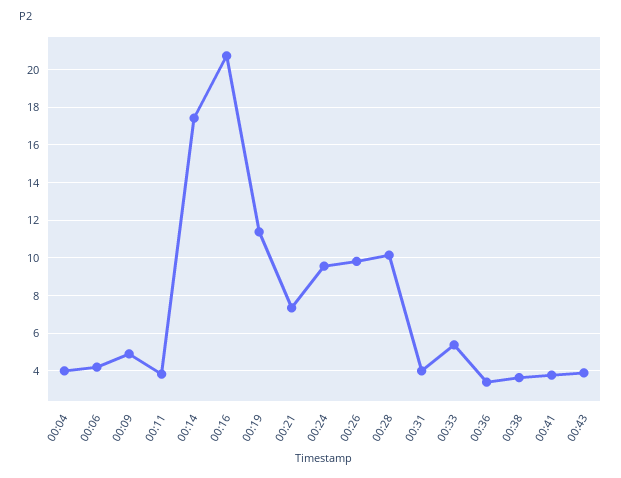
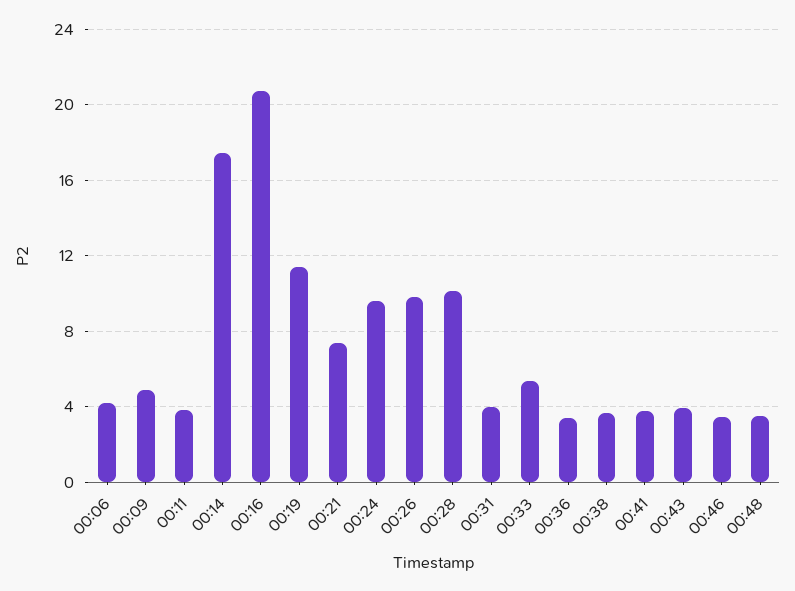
00:04: 4 -> none
00:46: none -> 3.5
00:48: none -> 3.5

